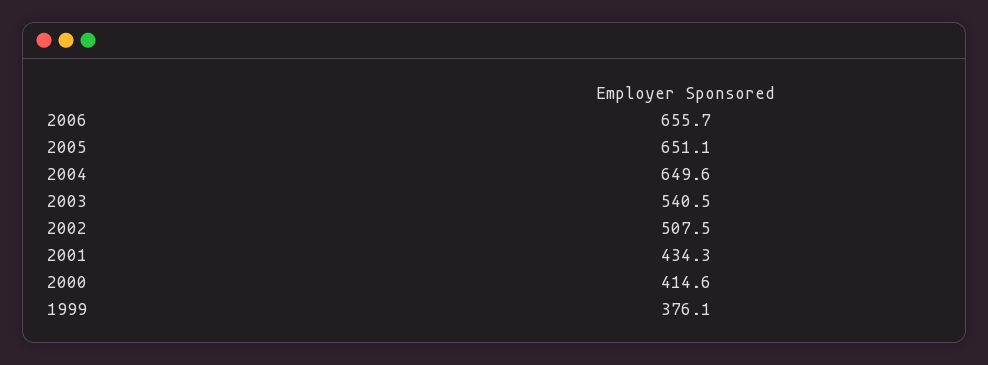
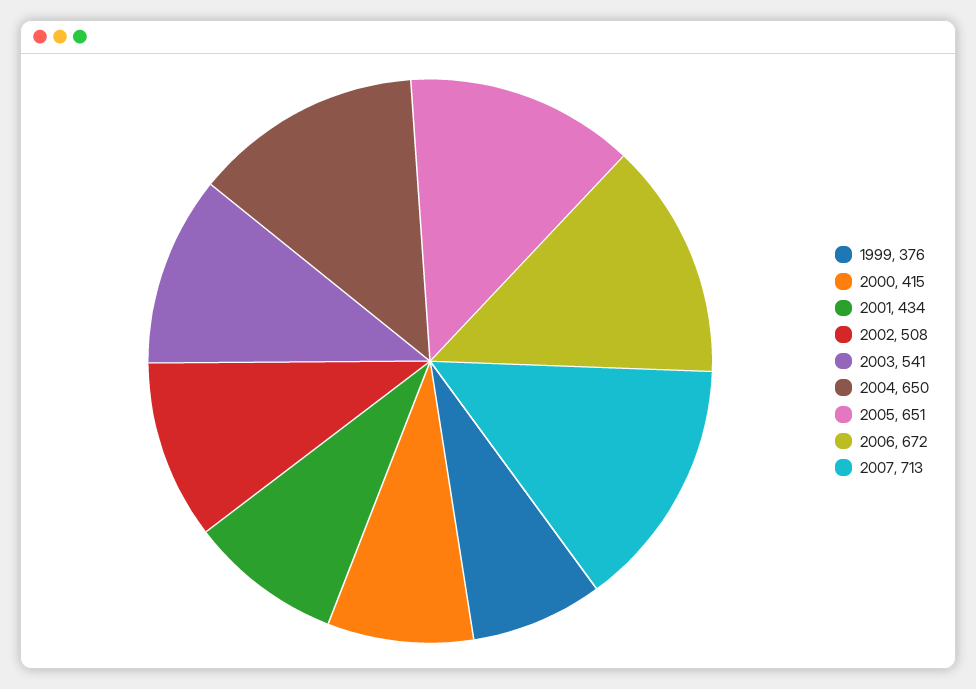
2006: 655.7 -> 672
2007: none -> 713

